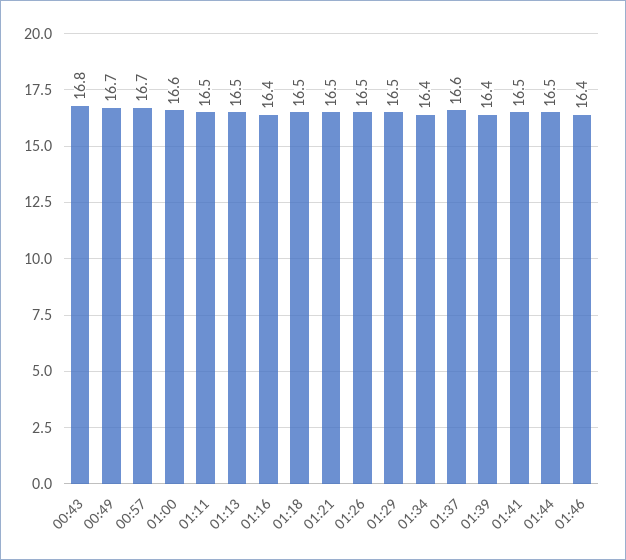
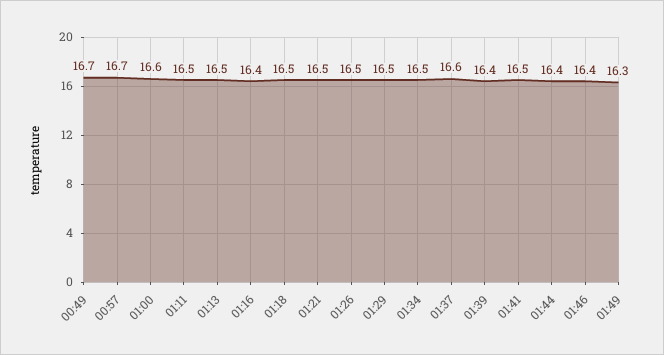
00:43: 16.8 -> none
01:34: 16.4 -> 16.5
01:44: 16.5 -> 16.4
01:49: none -> 16.3

